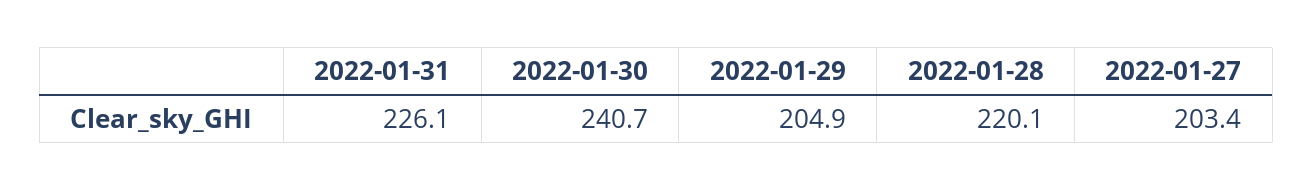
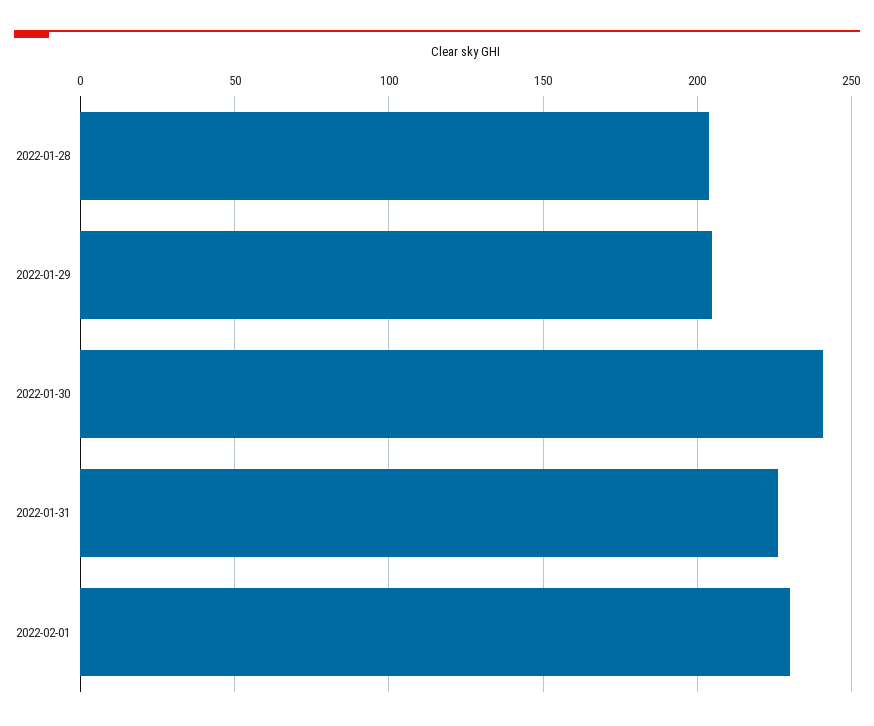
2022-01-28: 220.1 -> 205
2022-01-27: 203.4 -> none
2022-02-01: none -> 230

